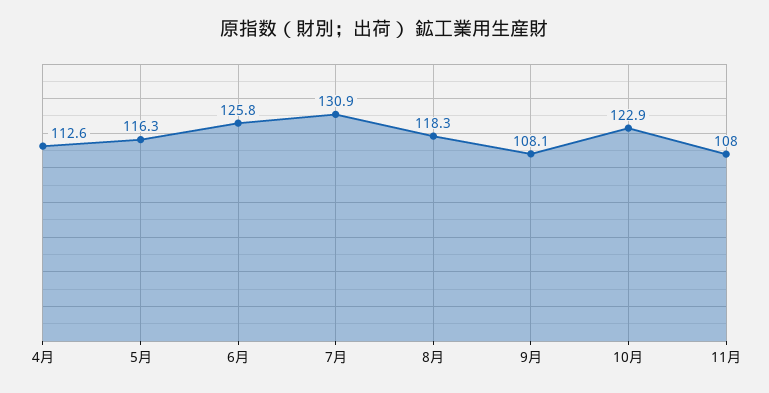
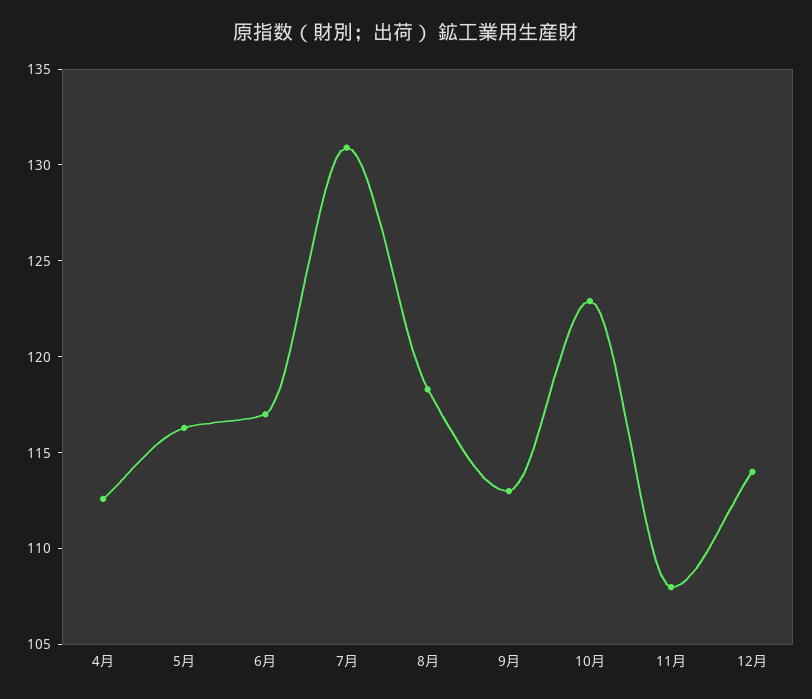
6月: 125.8 -> 117
9月: 108.1 -> 113
12月: none -> 114

